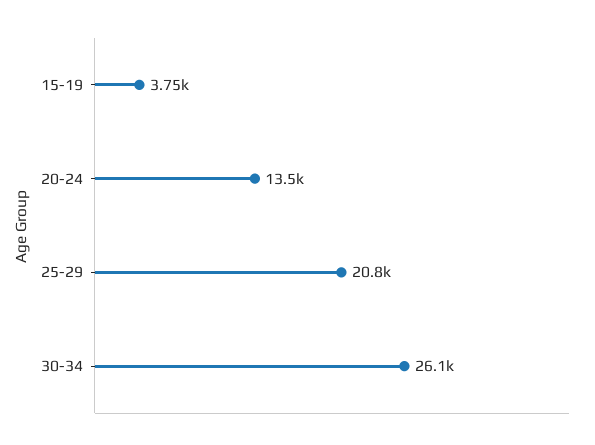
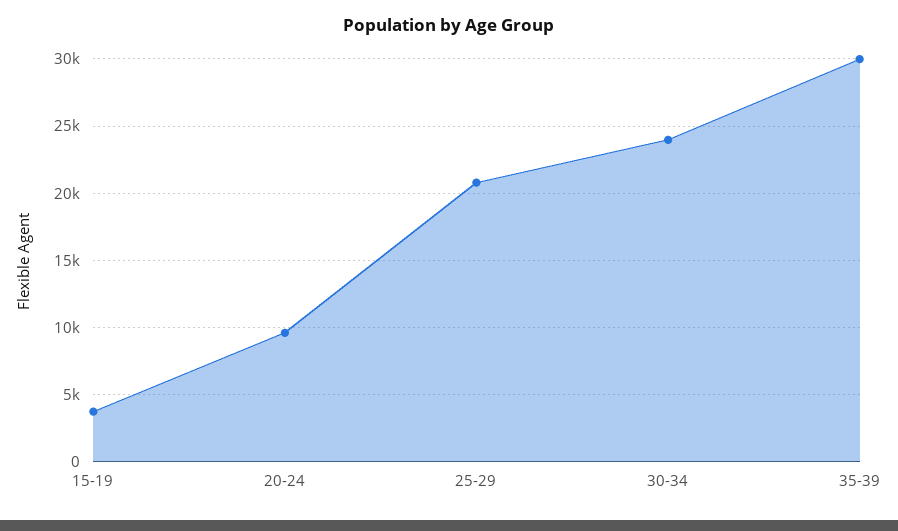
20-24: 13500 -> 9500
30-34: 26100 -> 24000
35-39: none -> 30000

